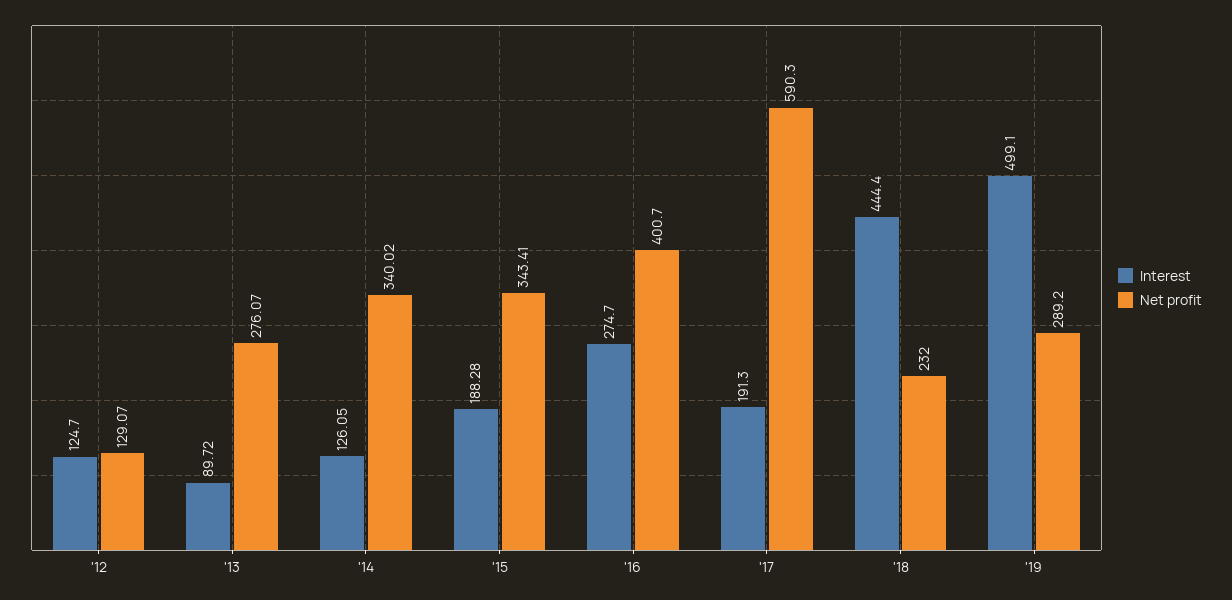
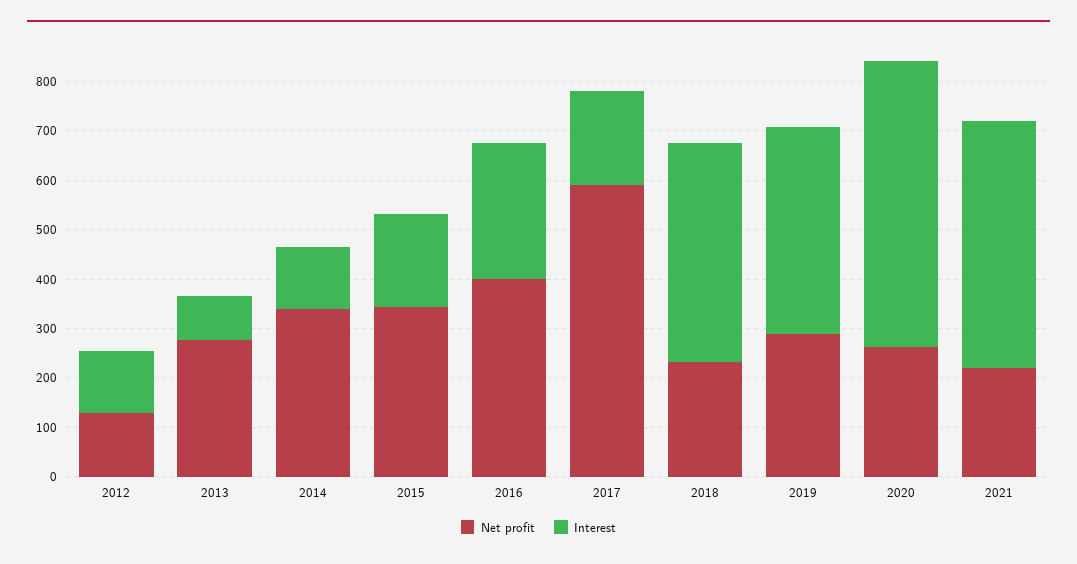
Interest, '19: 499.1 -> 420
Net profit, 2020: none -> 260
Interest, 2020: none -> 580
Net profit, 2021: none -> 220
Interest, 2021: none -> 500

